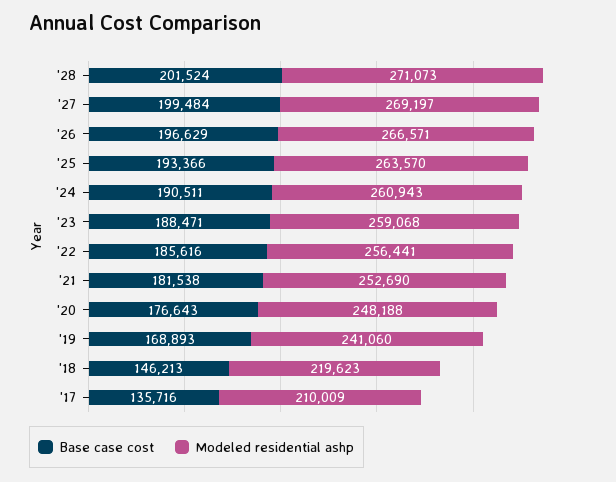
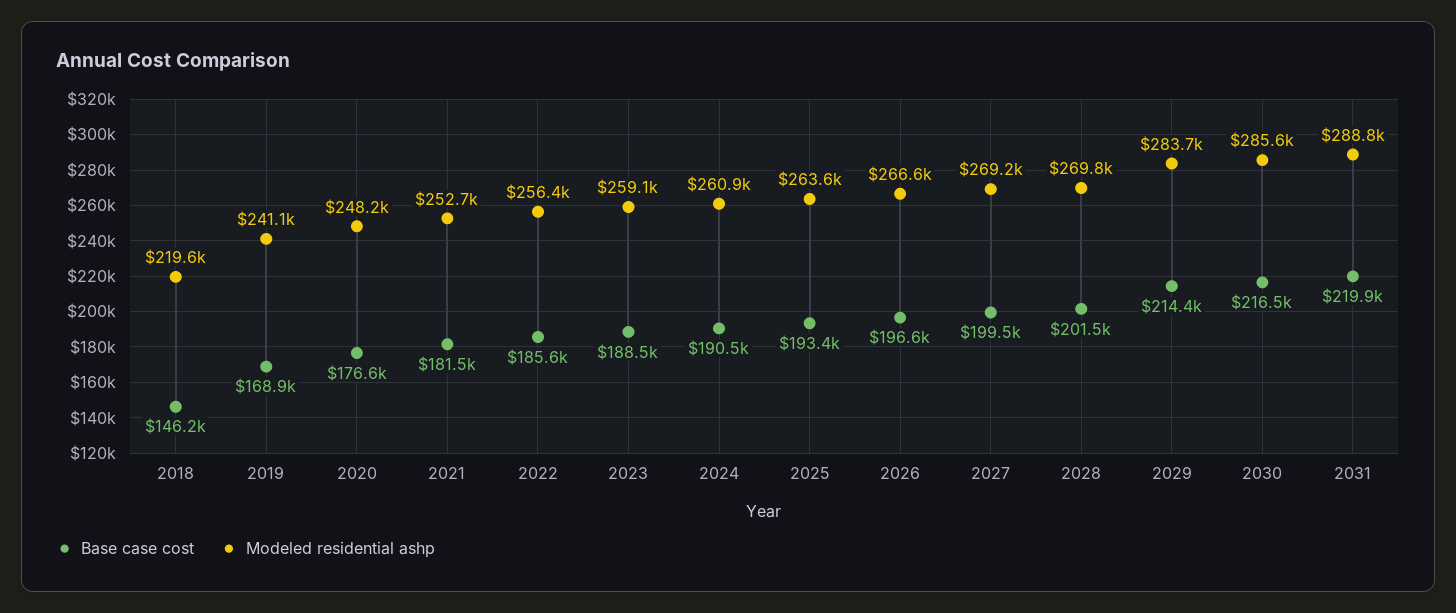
Modeled residential ashp, '28: 271073 -> 269800
Base case cost, '17: 135716 -> none
Modeled residential ashp, '17: 210009 -> none
Base case cost, 2029: none -> 214400
Modeled residential ashp, 2029: none -> 283700
Base case cost, 2030: none -> 216500
Modeled residential ashp, 2030: none -> 285600
Base case cost, 2031: none -> 219900
Modeled residential ashp, 2031: none -> 288800

